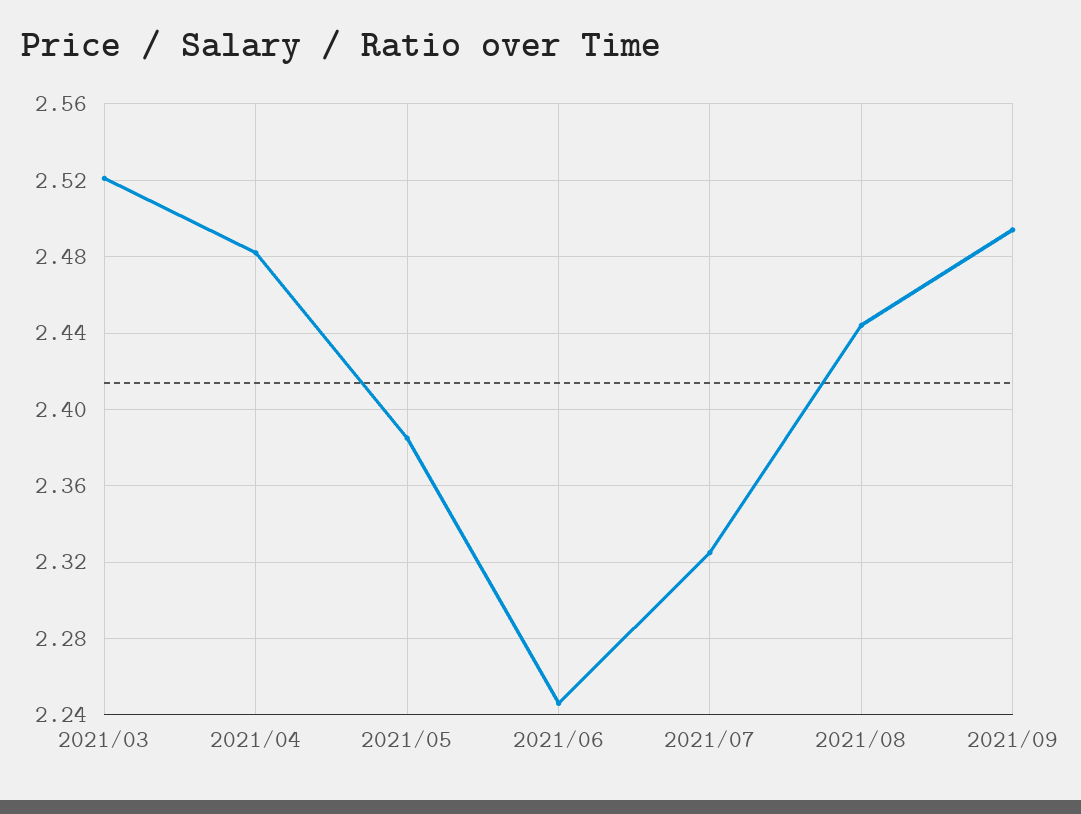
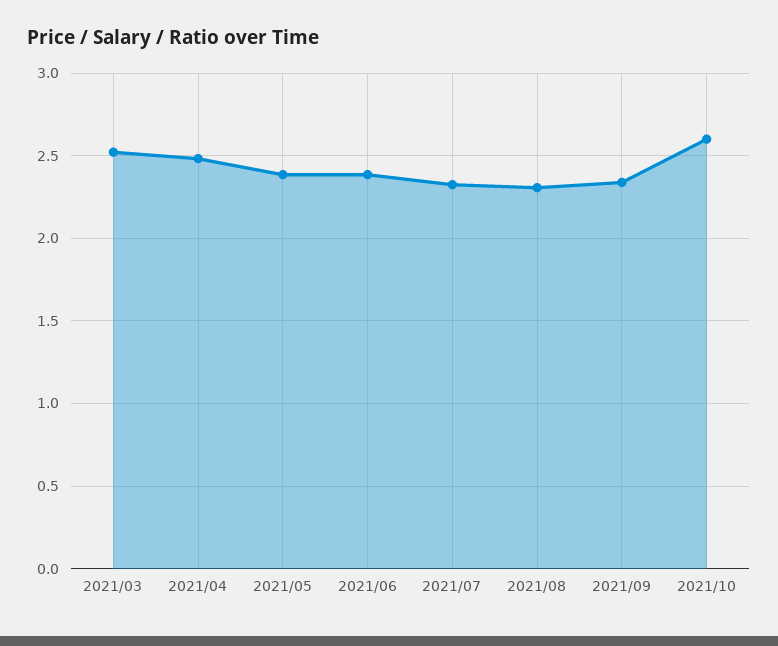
2021/06: 2.245 -> 2.4
2021/08: 2.445 -> 2.3
2021/09: 2.495 -> 2.35
2021/10: none -> 2.6

